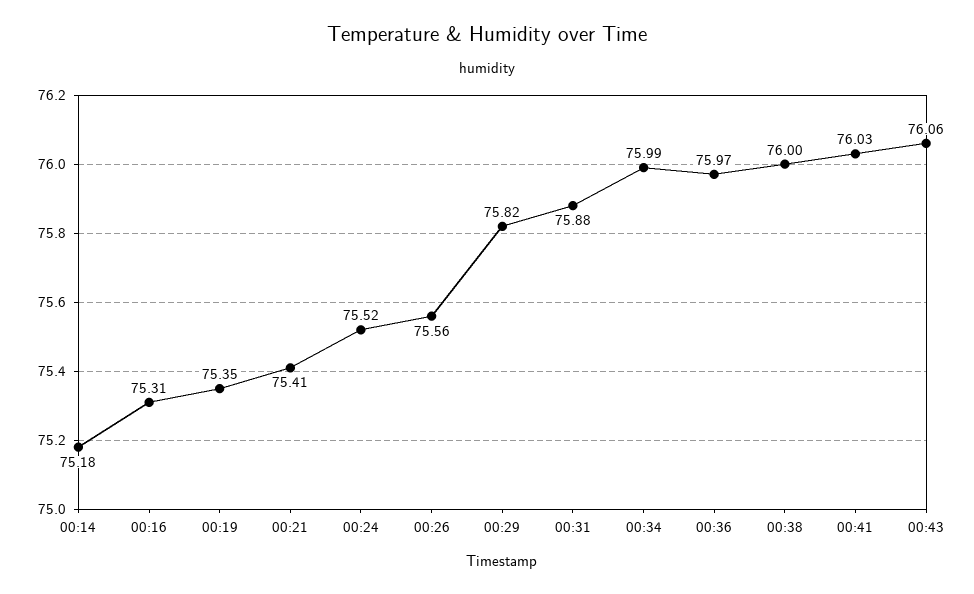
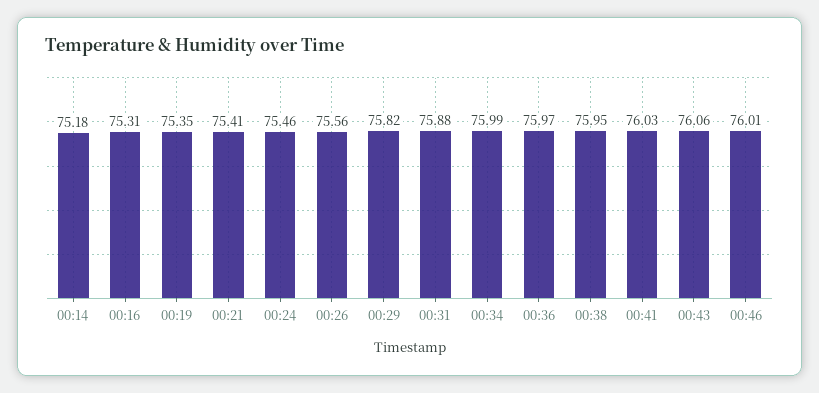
00:24: 75.52 -> 75.46
00:38: 76 -> 75.95
00:46: none -> 76.01

